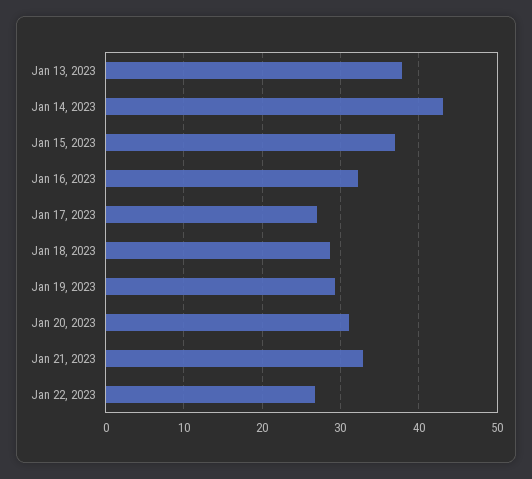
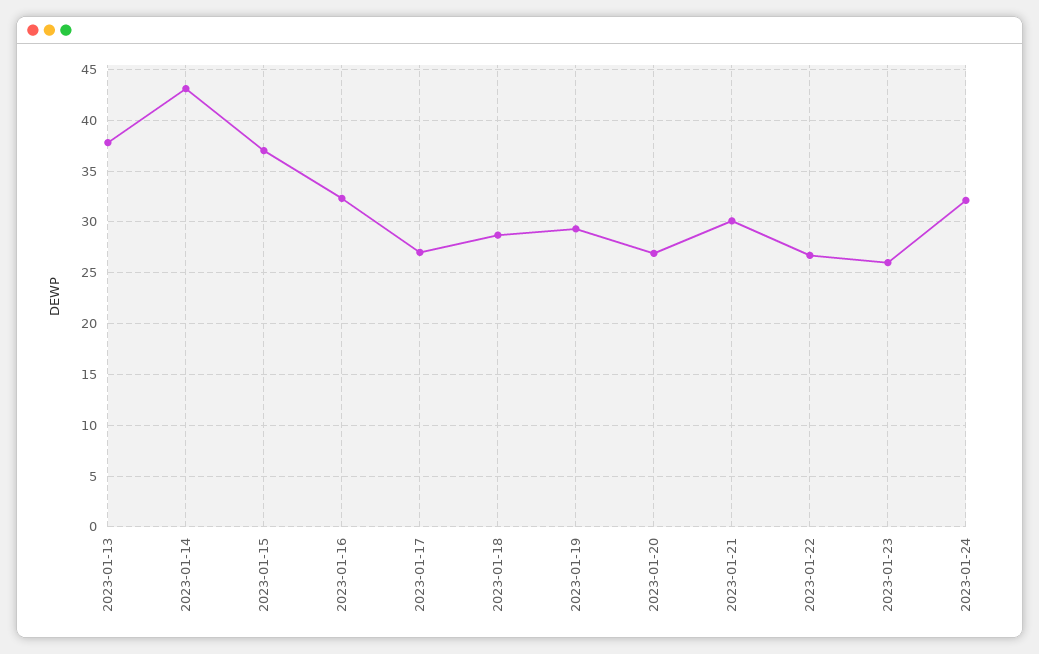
Jan 20, 2023: 31 -> 27
Jan 21, 2023: 33 -> 30
2023-01-23: none -> 26
2023-01-24: none -> 32

